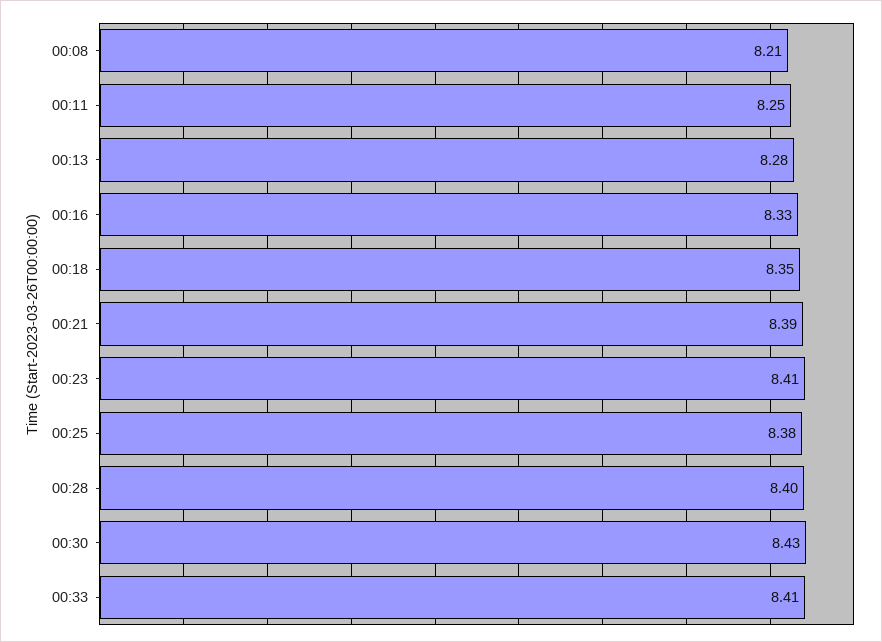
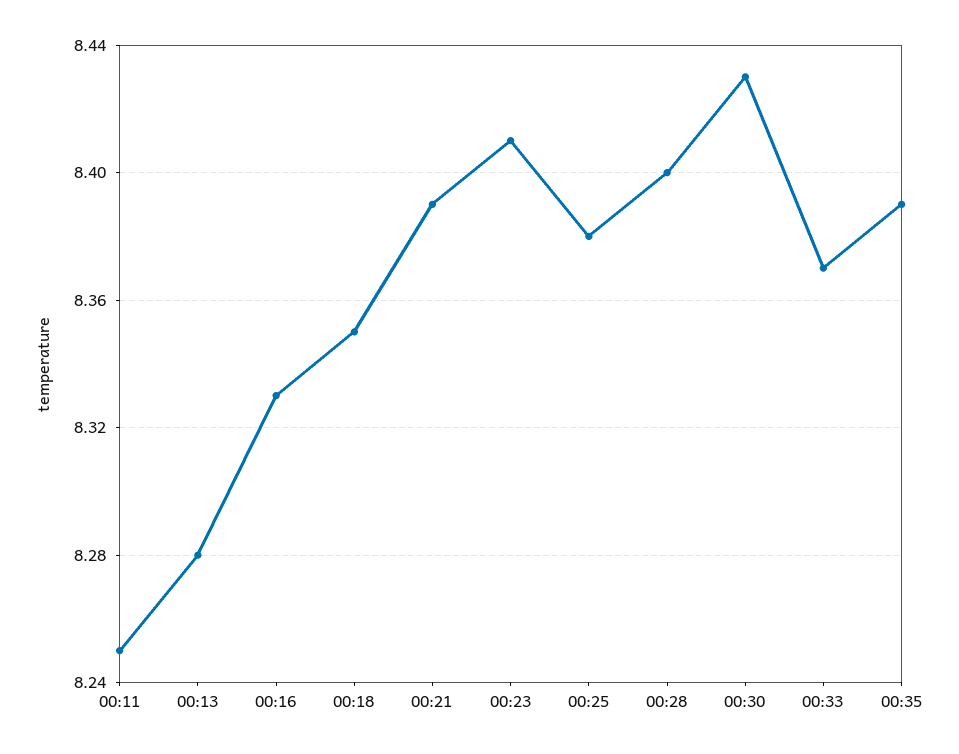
00:08: 8.21 -> none
00:33: 8.41 -> 8.37
00:35: none -> 8.39

